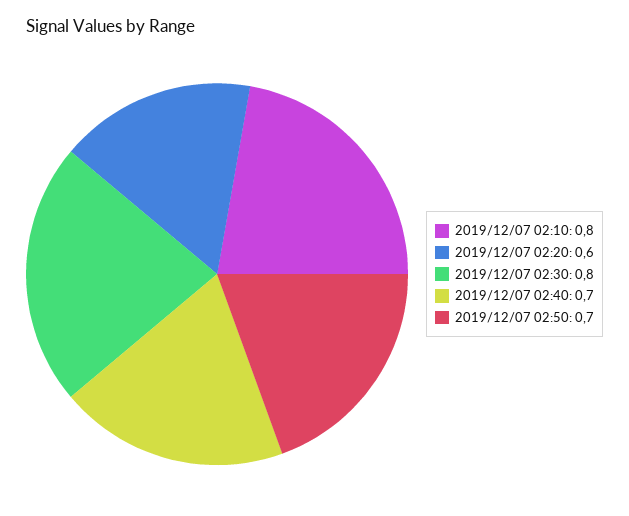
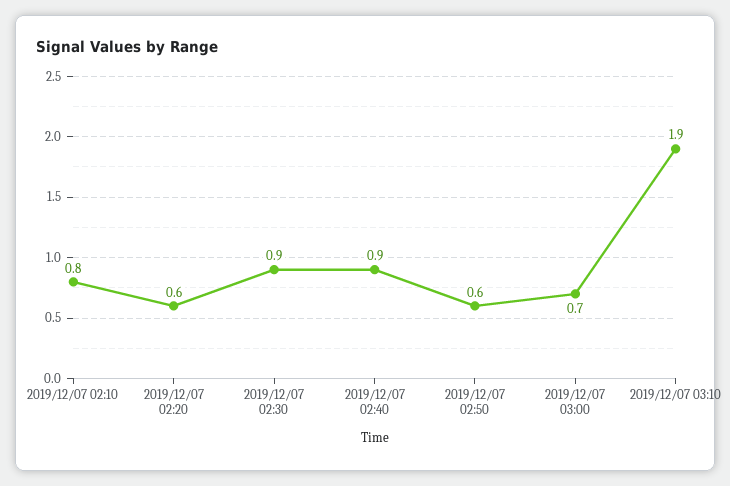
2019/12/07 02:30: 0.8 -> 0.9
2019/12/07 02:40: 0.7 -> 0.9
2019/12/07 02:50: 0.7 -> 0.6
2019/12/07 03:00: none -> 0.7
2019/12/07 03:10: none -> 1.9

